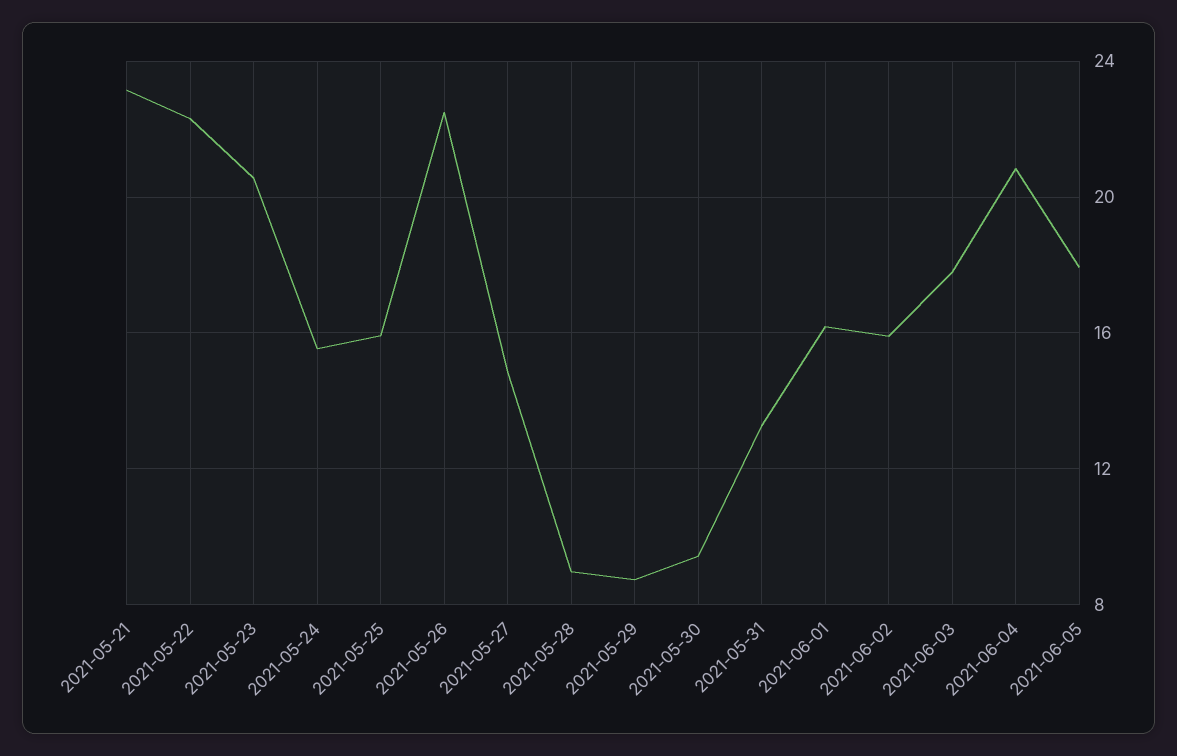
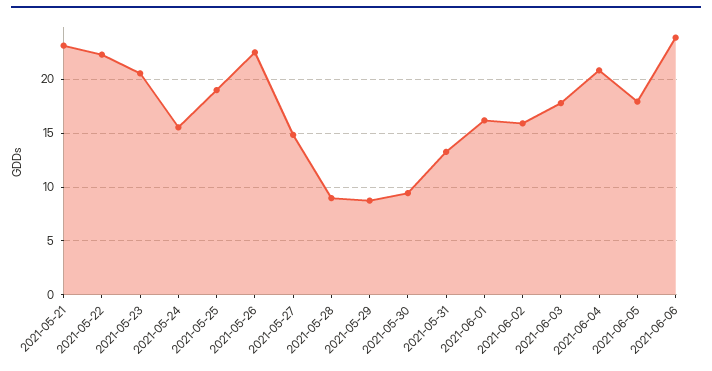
2021-05-25: 16 -> 19
2021-06-06: none -> 24

